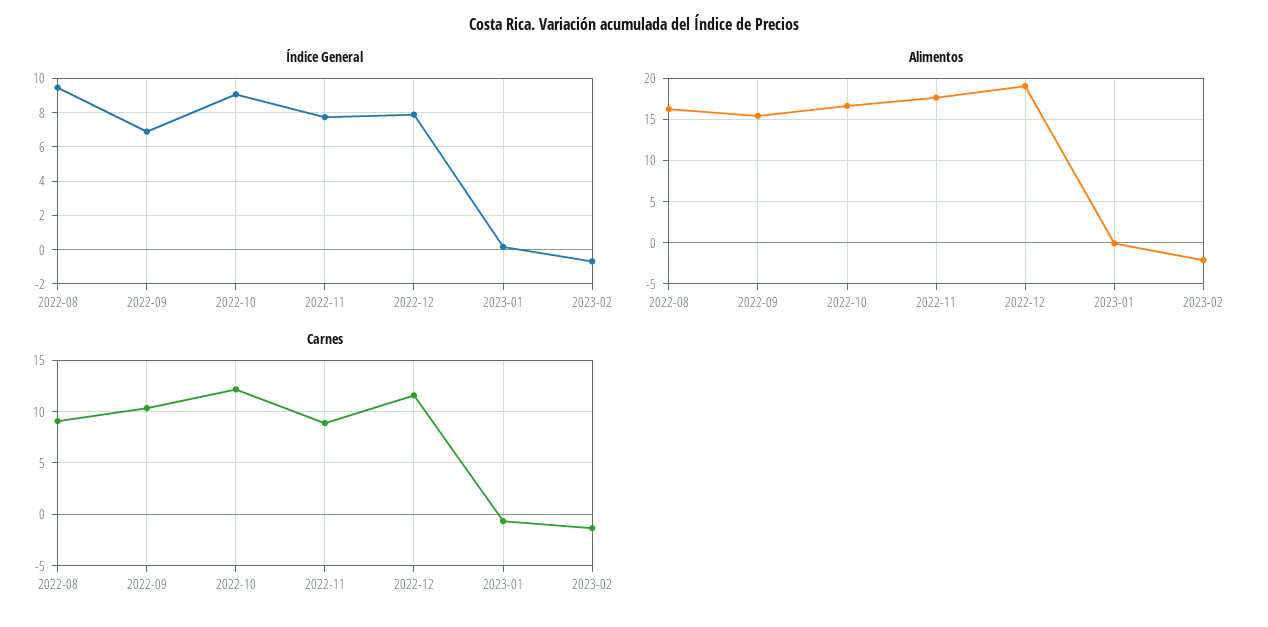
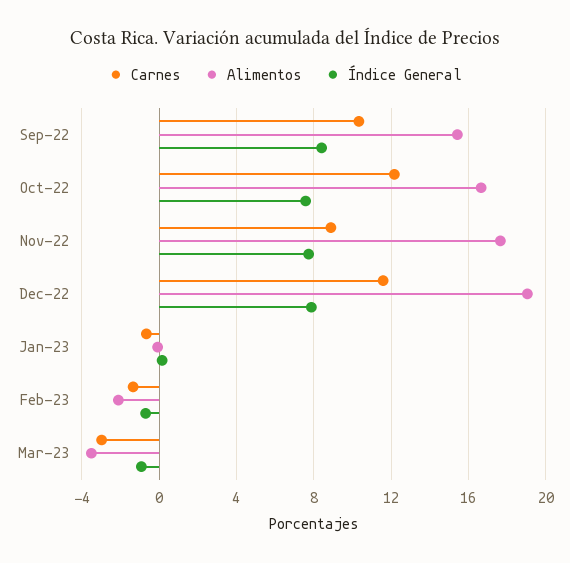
Índice General, 2022-08: 9.5 -> none
Índice General, 2022-09: 7 -> 8.5
Índice General, 2022-10: 9 -> 7.5
Alimentos, 2022-08: 16 -> none
Carnes, 2022-08: 9 -> none
Carnes, Mar-23: none -> -3
Alimentos, Mar-23: none -> -3.5
Índice General, Mar-23: none -> -1

